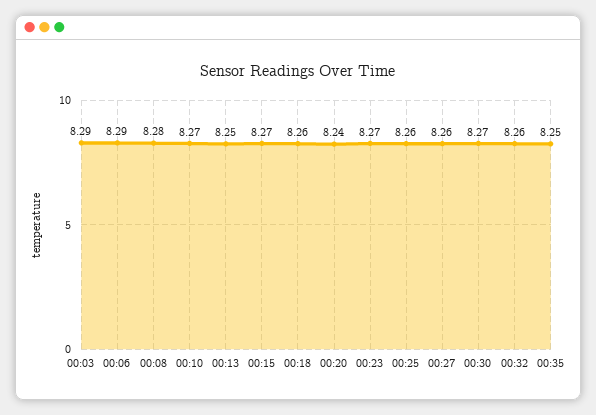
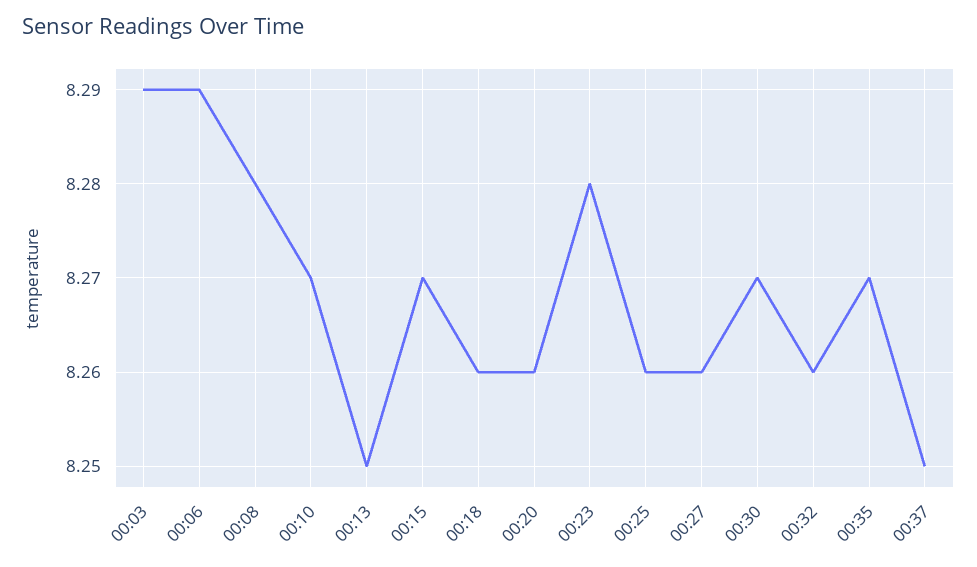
00:20: 8.24 -> 8.26
00:23: 8.27 -> 8.28
00:35: 8.25 -> 8.27
00:37: none -> 8.25

